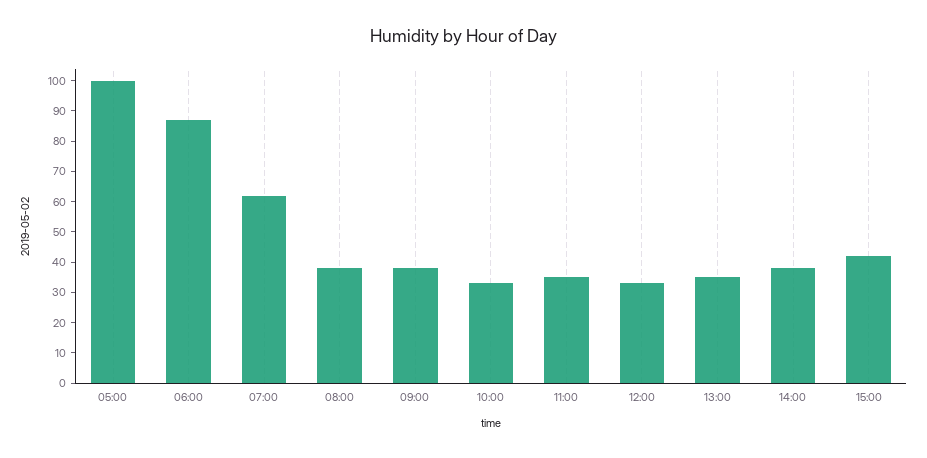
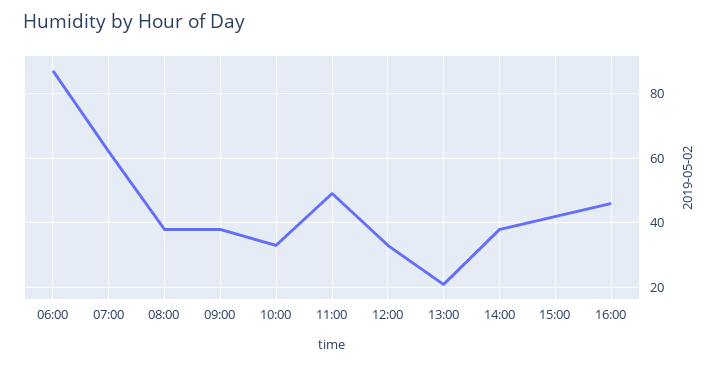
05:00: 100 -> none
11:00: 35 -> 50
13:00: 35 -> 20
16:00: none -> 45

